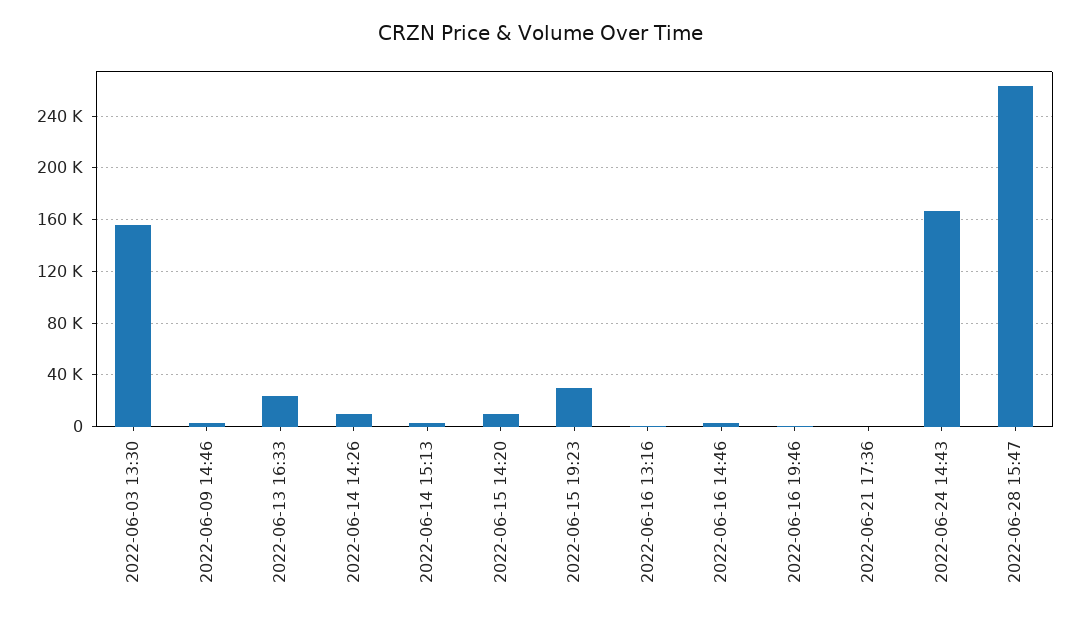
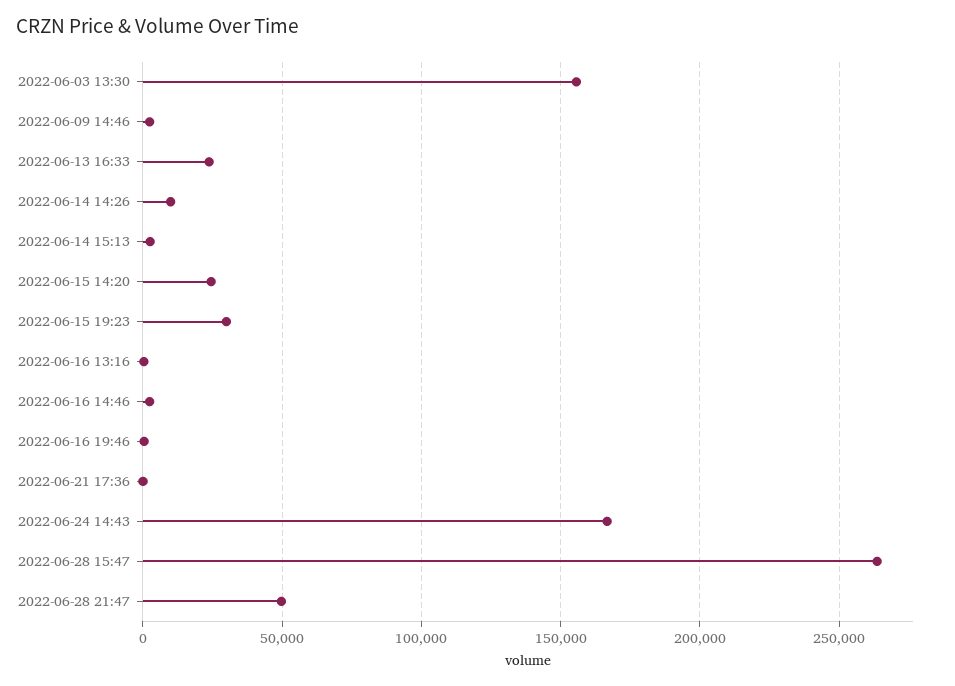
2022-06-15 14:20: 10000 -> 25000
2022-06-28 21:47: none -> 50000

